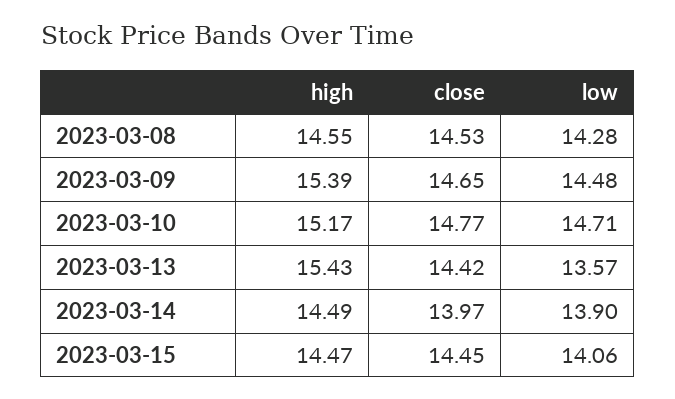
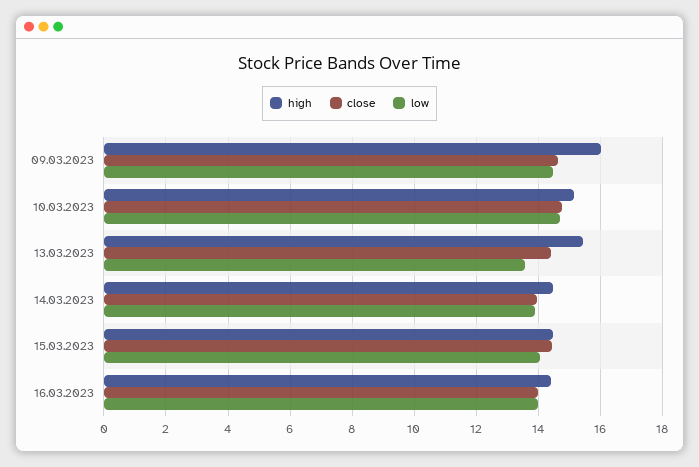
high, 2023-03-08: 14.55 -> none
close, 2023-03-08: 14.53 -> none
low, 2023-03-08: 14.28 -> none
high, 2023-03-09: 15.39 -> 16
high, 16.03.2023: none -> 14.4
close, 16.03.2023: none -> 14
low, 16.03.2023: none -> 14

